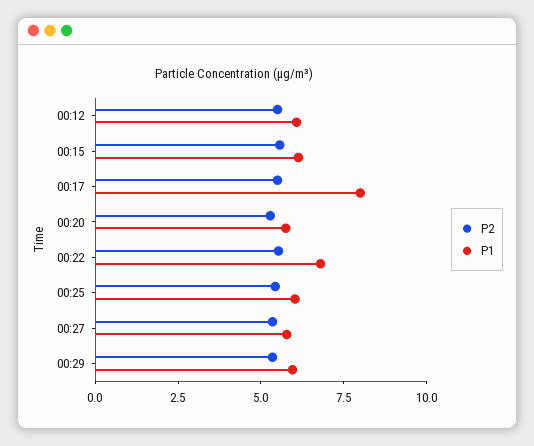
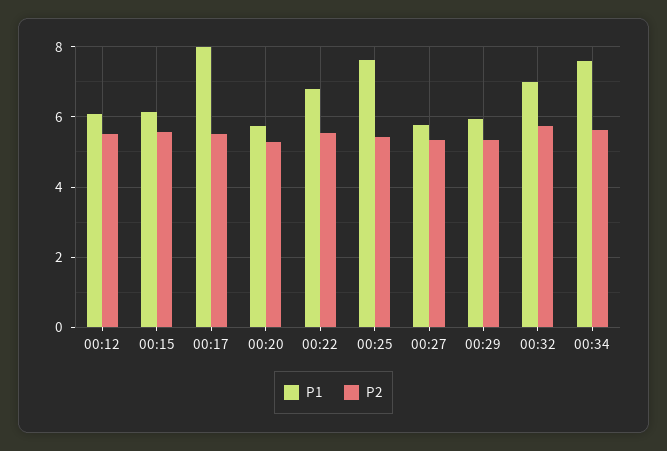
P1, 00:25: 6 -> 7.6
P1, 00:32: none -> 7
P2, 00:32: none -> 5.8
P1, 00:34: none -> 7.6
P2, 00:34: none -> 5.6

